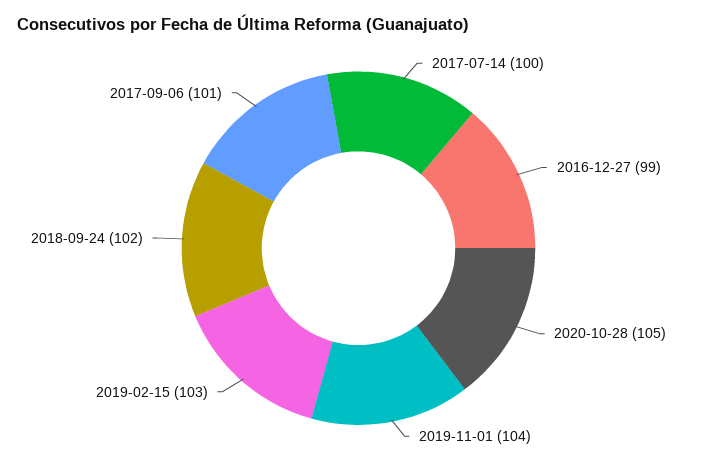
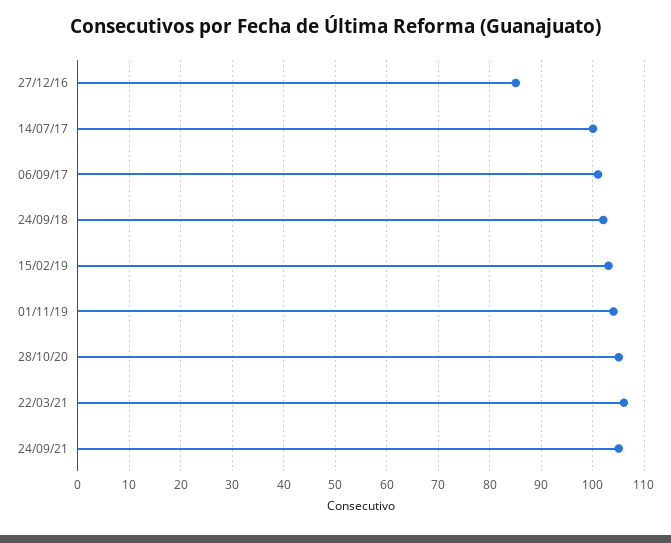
2016-12-27: 99 -> 85
22/03/21: none -> 105
24/09/21: none -> 105

